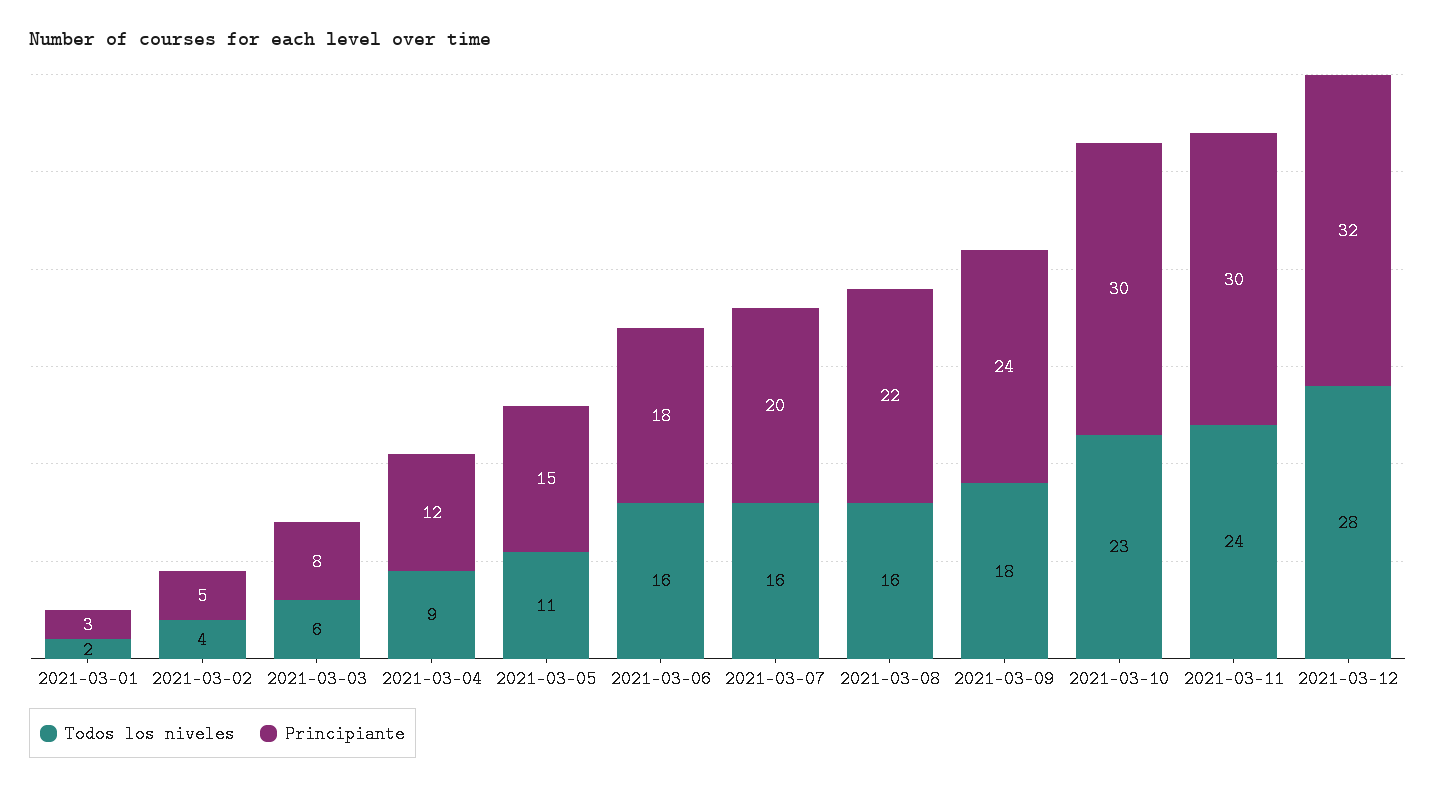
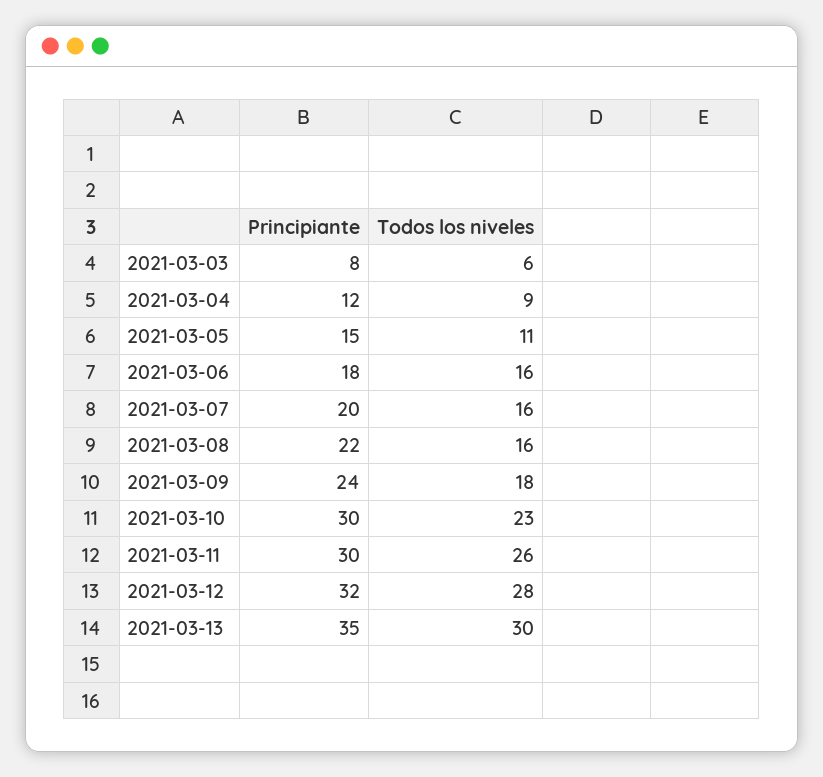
Todos los niveles, 2021-03-01: 2 -> none
Principiante, 2021-03-01: 3 -> none
Todos los niveles, 2021-03-02: 4 -> none
Principiante, 2021-03-02: 5 -> none
Todos los niveles, 2021-03-11: 24 -> 26
Principiante, 2021-03-13: none -> 35
Todos los niveles, 2021-03-13: none -> 30

